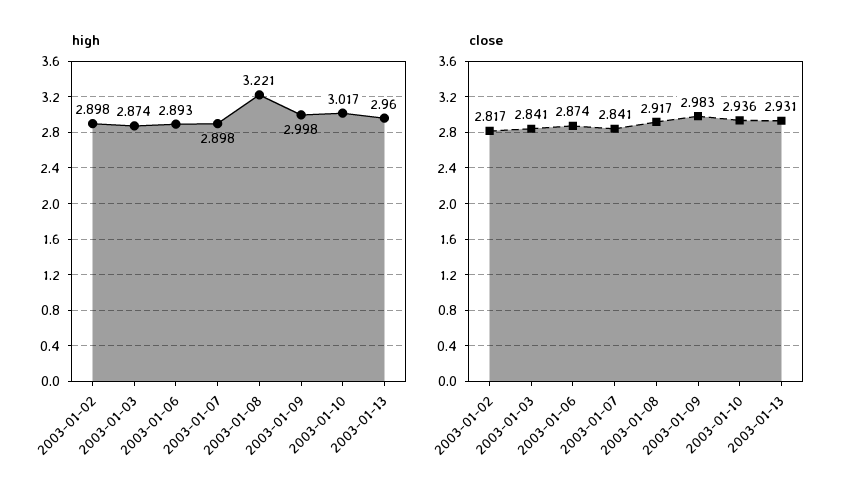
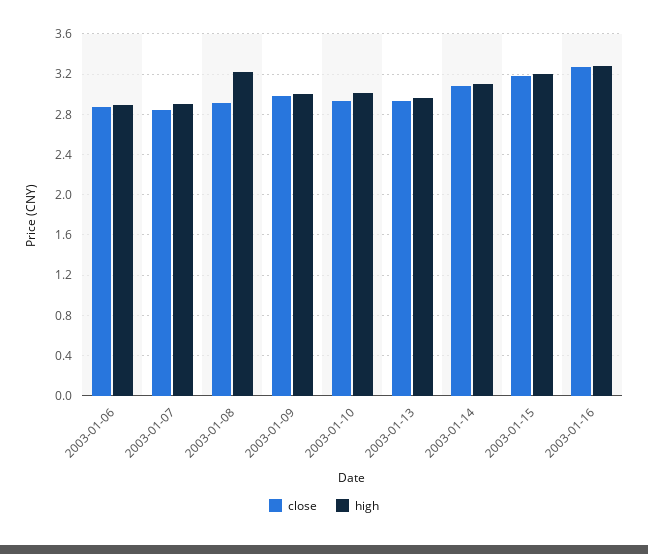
high, 2003-01-02: 2.898 -> none
high, 2003-01-03: 2.874 -> none
close, 2003-01-02: 2.817 -> none
close, 2003-01-03: 2.841 -> none
close, 2003-01-14: none -> 3.1
high, 2003-01-14: none -> 3.1
close, 2003-01-15: none -> 3.2
high, 2003-01-15: none -> 3.2
close, 2003-01-16: none -> 3.3
high, 2003-01-16: none -> 3.3

